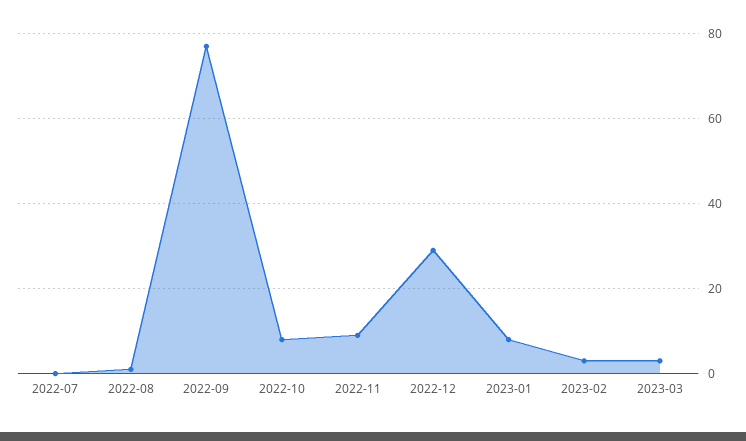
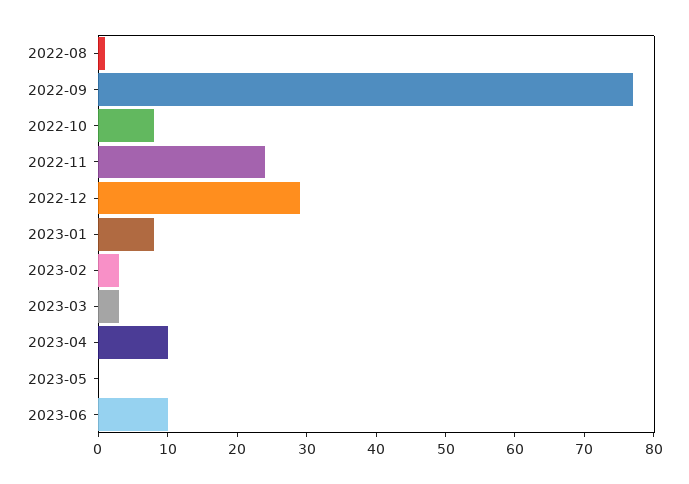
2022-07: 0 -> none
2022-11: 10 -> 25
2023-04: none -> 10
2023-05: none -> 0
2023-06: none -> 10

